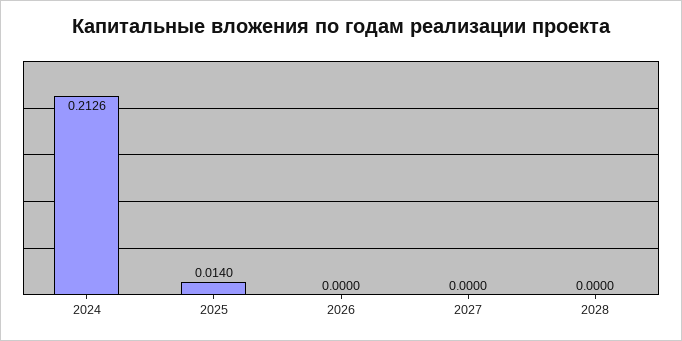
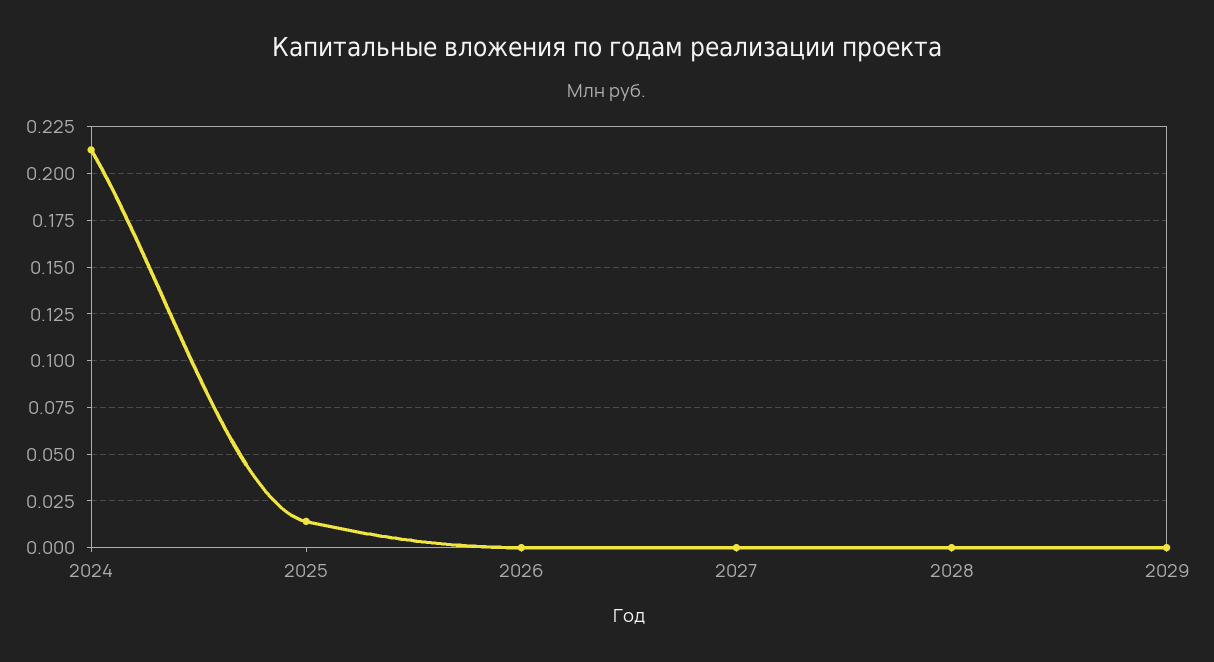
2029: none -> 0

